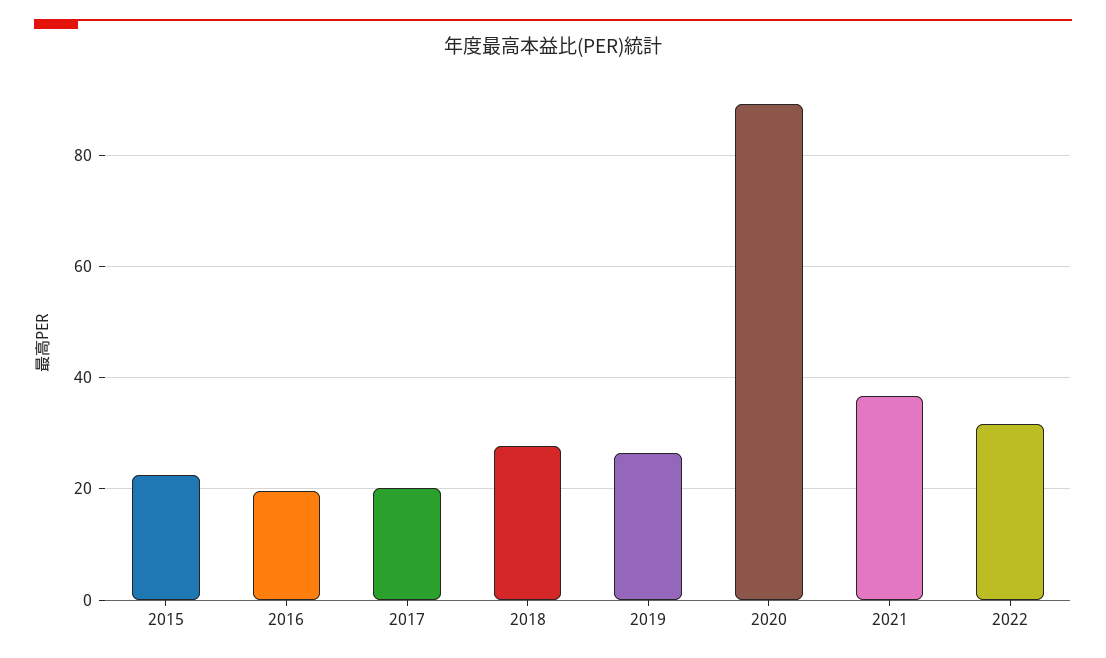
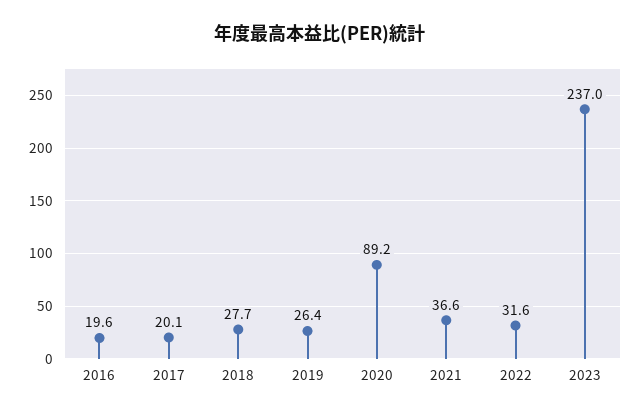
2015: 22 -> none
2023: none -> 237

